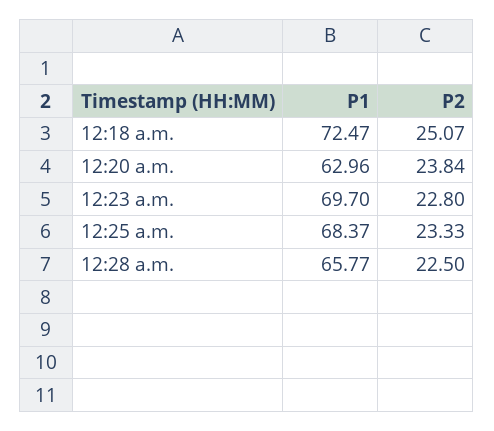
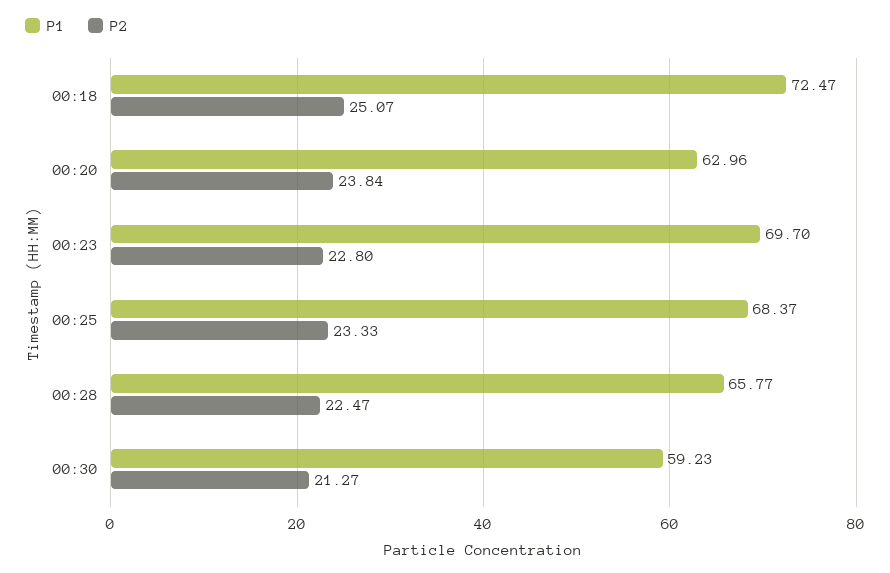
P2, 12:28 a.m.: 22.5 -> 22.47
P1, 00:30: none -> 59.23
P2, 00:30: none -> 21.27

